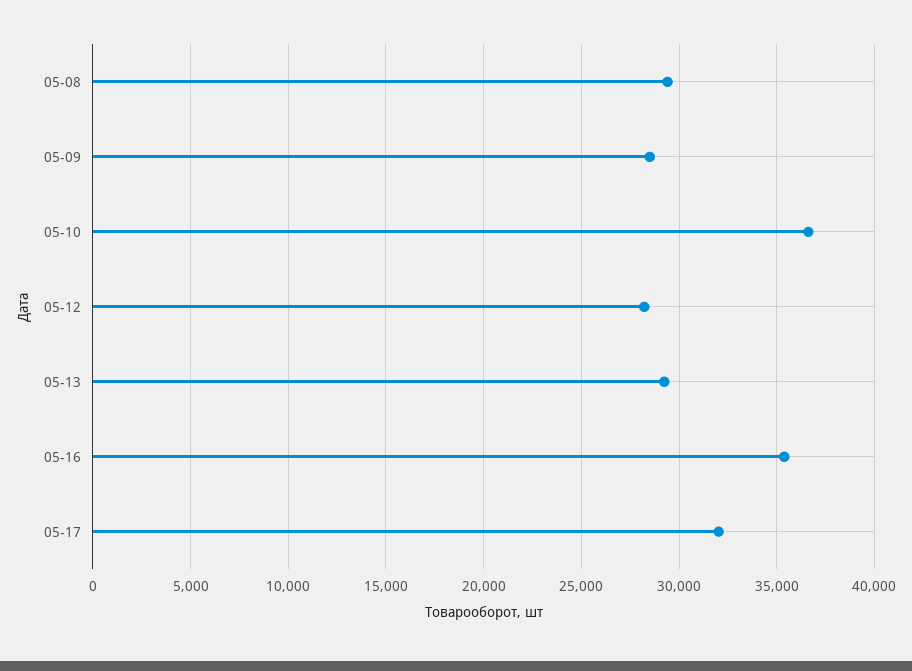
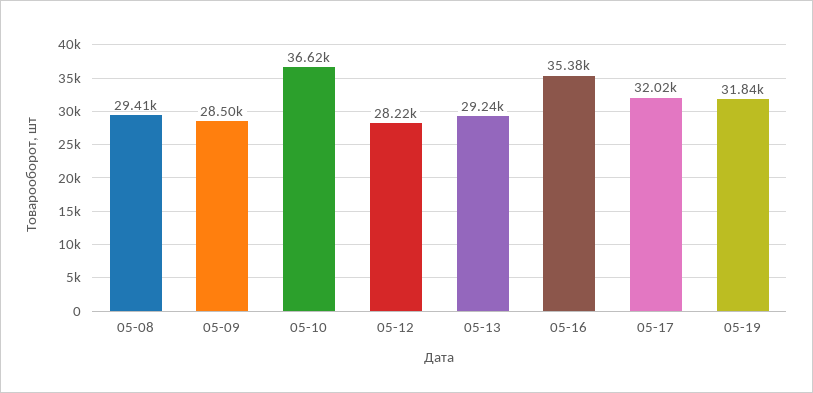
05-19: none -> 31840

